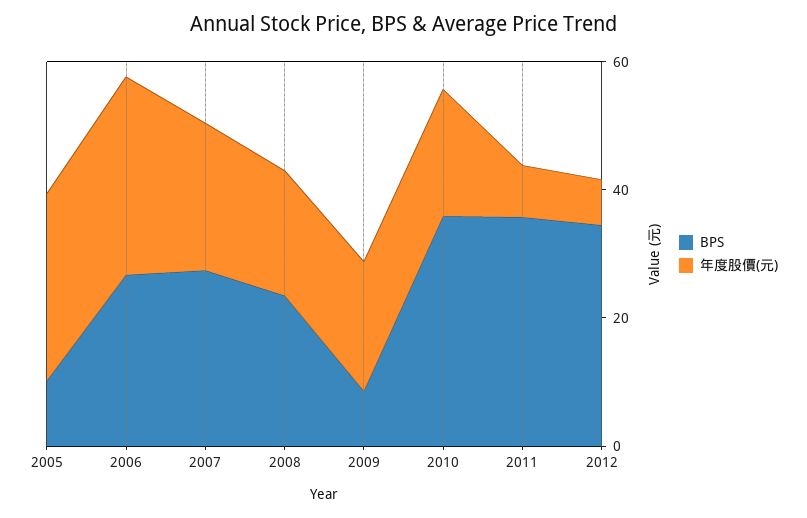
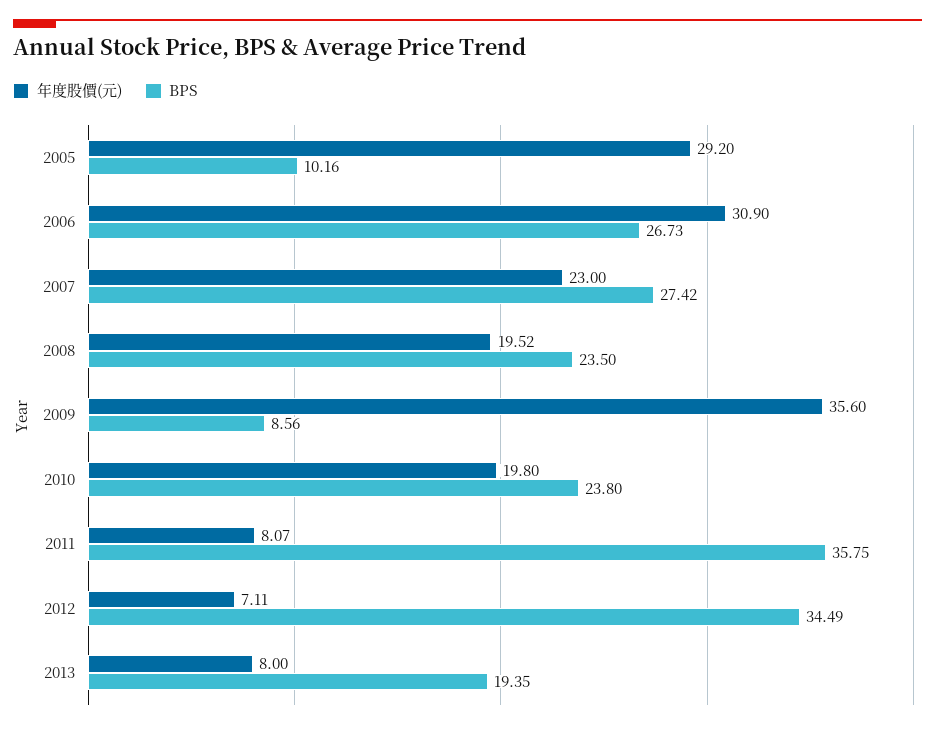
年度股價(元), 2009: 20 -> 35.6
BPS, 2010: 35 -> 23.8
年度股價(元), 2013: none -> 8
BPS, 2013: none -> 19.35

